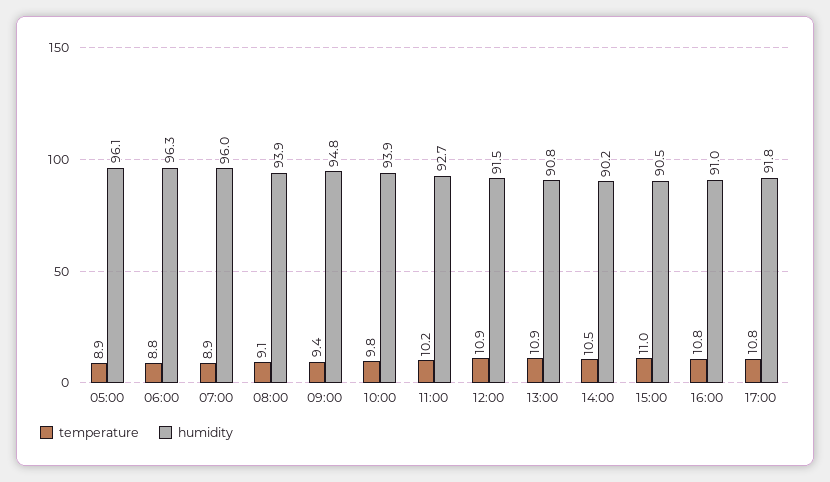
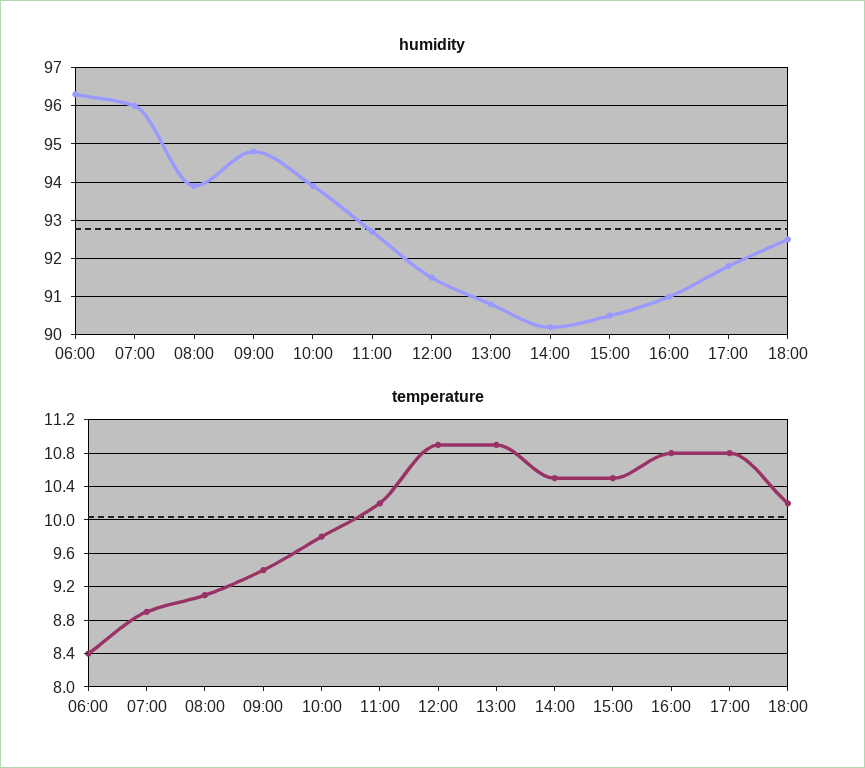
temperature, 05:00: 8.9 -> none
humidity, 05:00: 96.1 -> none
temperature, 06:00: 8.8 -> 8.4
temperature, 15:00: 11 -> 10.5
humidity, 18:00: none -> 92.5
temperature, 18:00: none -> 10.2

